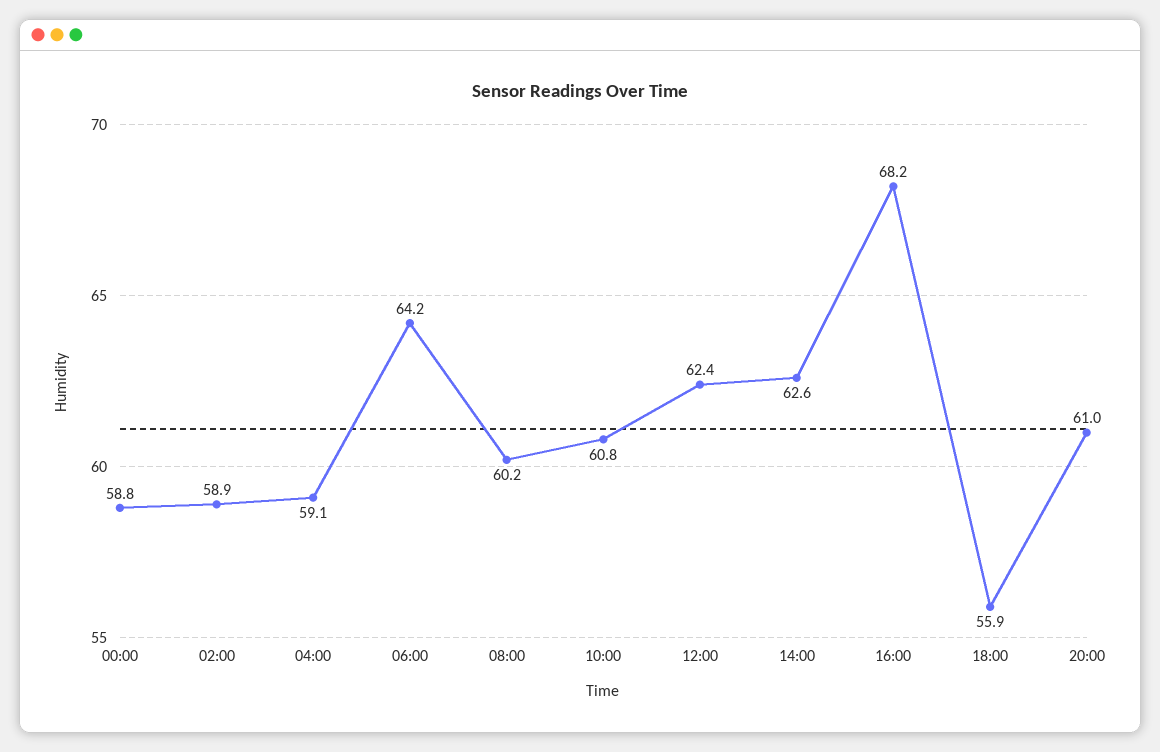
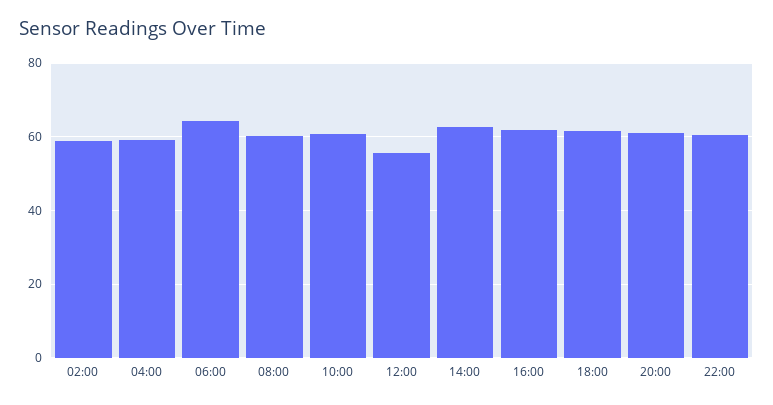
00:00: 58.8 -> none
12:00: 62.4 -> 56
16:00: 68.2 -> 62
18:00: 55.9 -> 62
22:00: none -> 60

